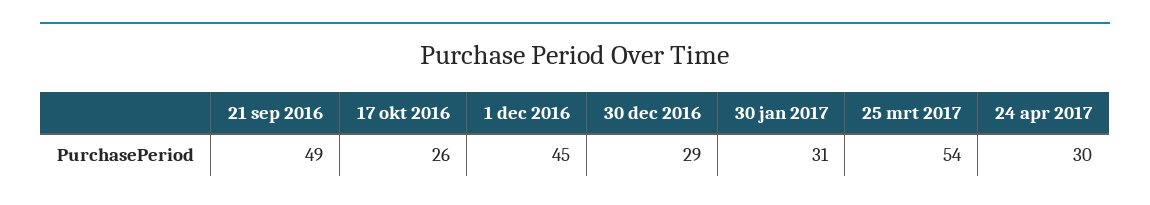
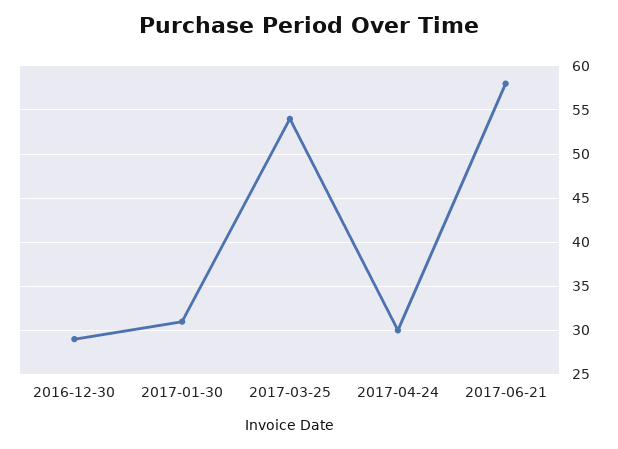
21 sep 2016: 49 -> none
17 okt 2016: 26 -> none
1 dec 2016: 45 -> none
2017-06-21: none -> 58

